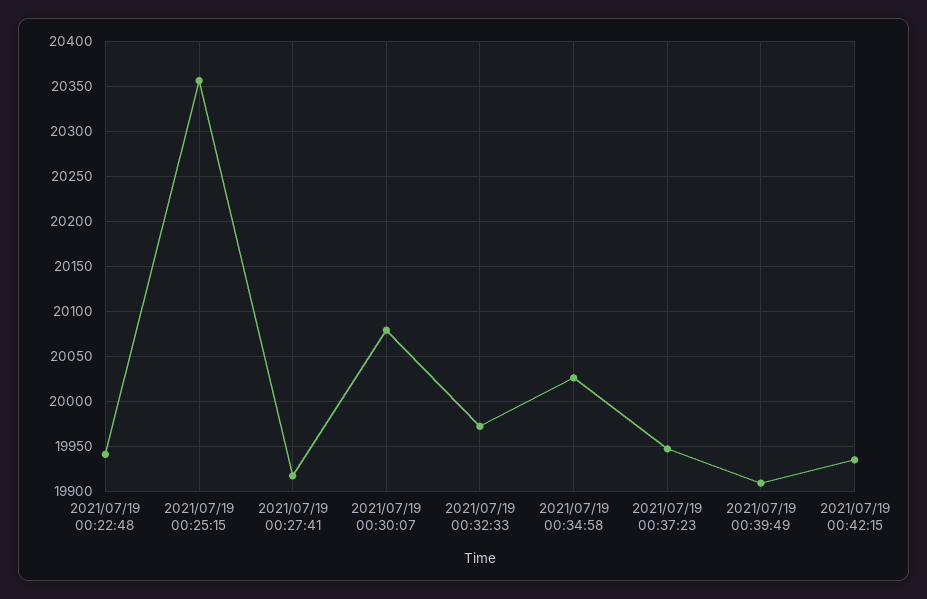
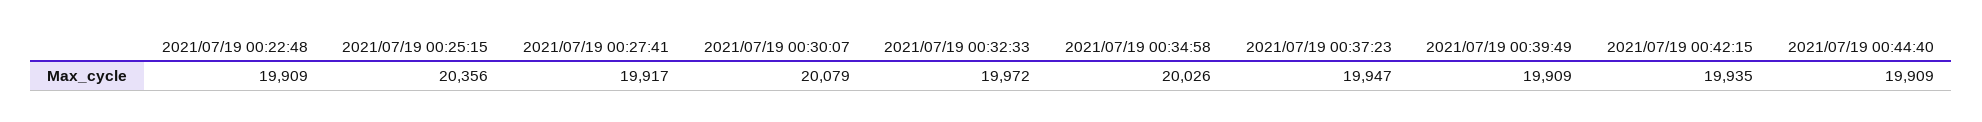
2021/07/19 00:22:48: 19940 -> 19909
2021/07/19 00:44:40: none -> 19909

